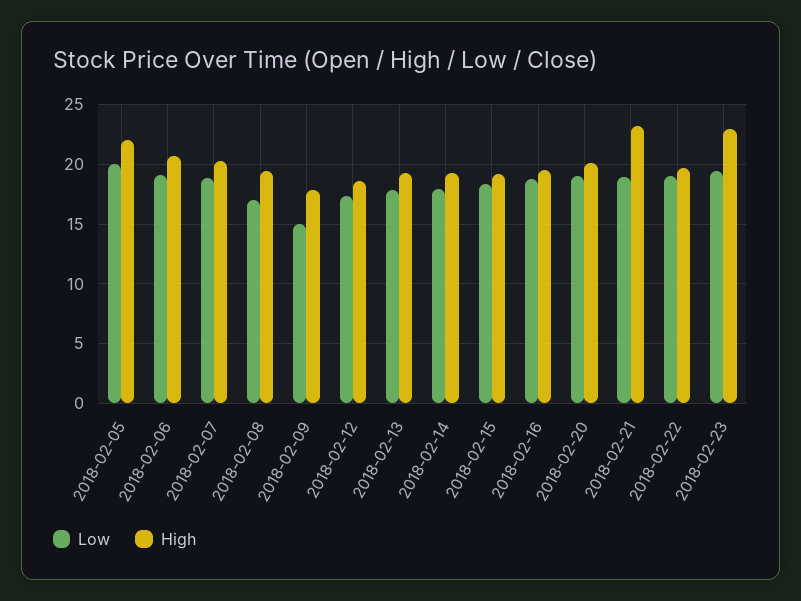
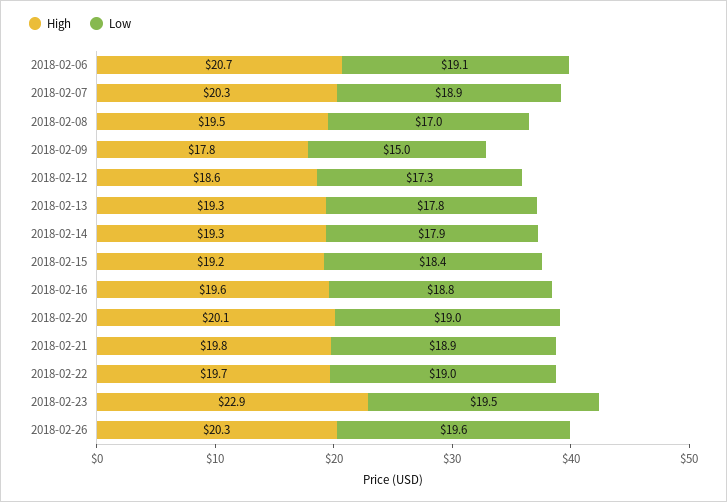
Low, 2018-02-05: 20 -> none
High, 2018-02-05: 22 -> none
High, 2018-02-21: 23 -> 19.8
High, 2018-02-26: none -> 20.3
Low, 2018-02-26: none -> 19.6

